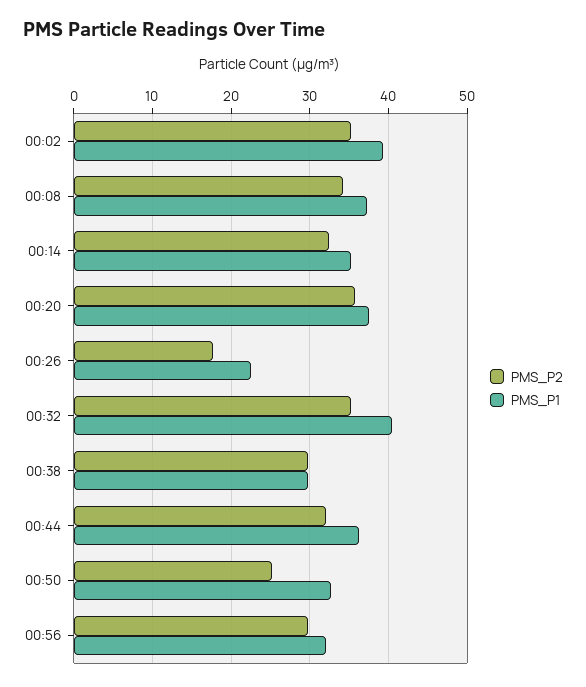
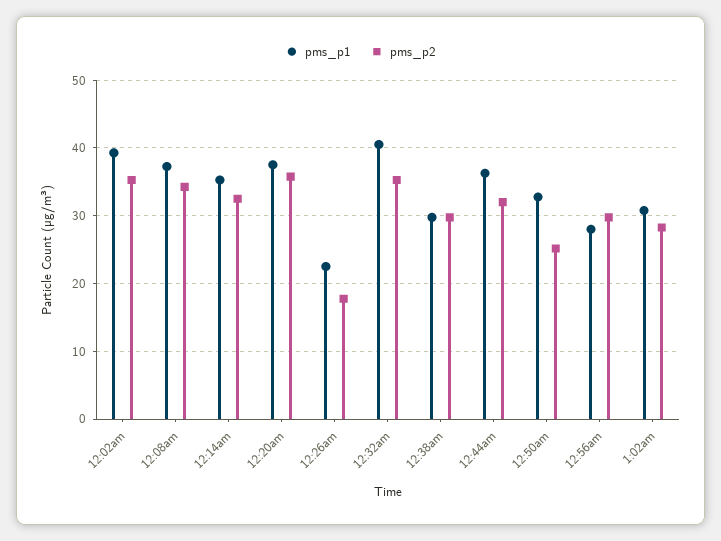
PMS_P1, 00:56: 32 -> 28
PMS_P1, 1:02am: none -> 31
PMS_P2, 1:02am: none -> 28

